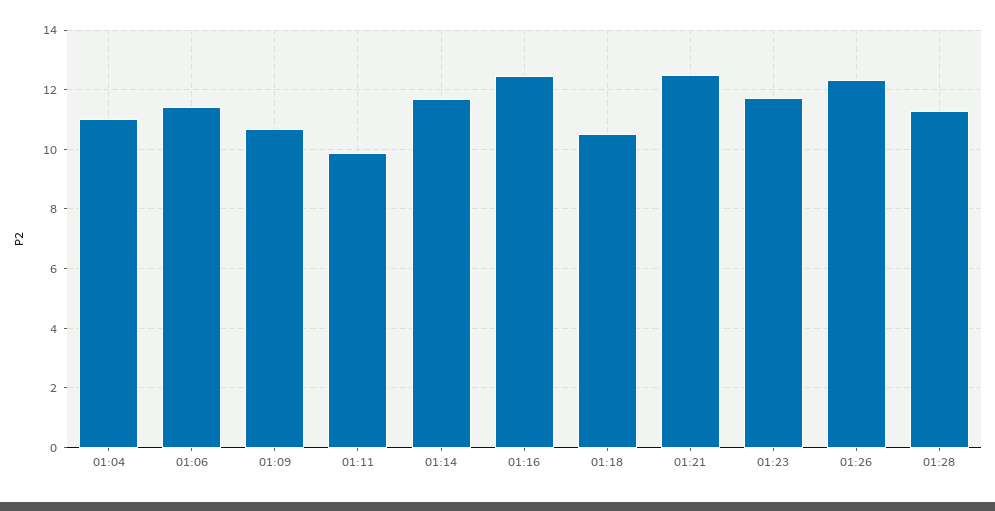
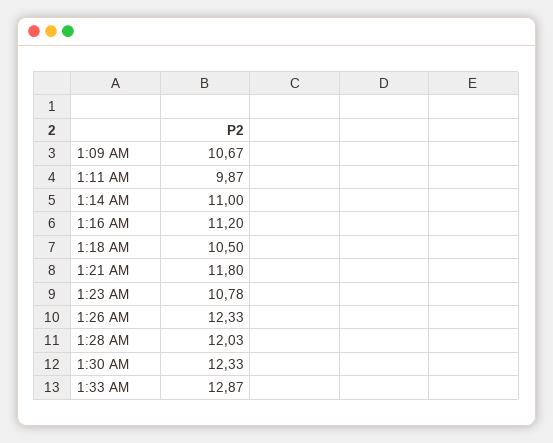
01:04: 11 -> none
01:06: 11.5 -> none
01:14: 11.75 -> 11
01:16: 12.5 -> 11.2
01:21: 12.5 -> 11.8
01:23: 11.75 -> 10.78
01:28: 11.25 -> 12.03
1:30 AM: none -> 12.33
1:33 AM: none -> 12.87

